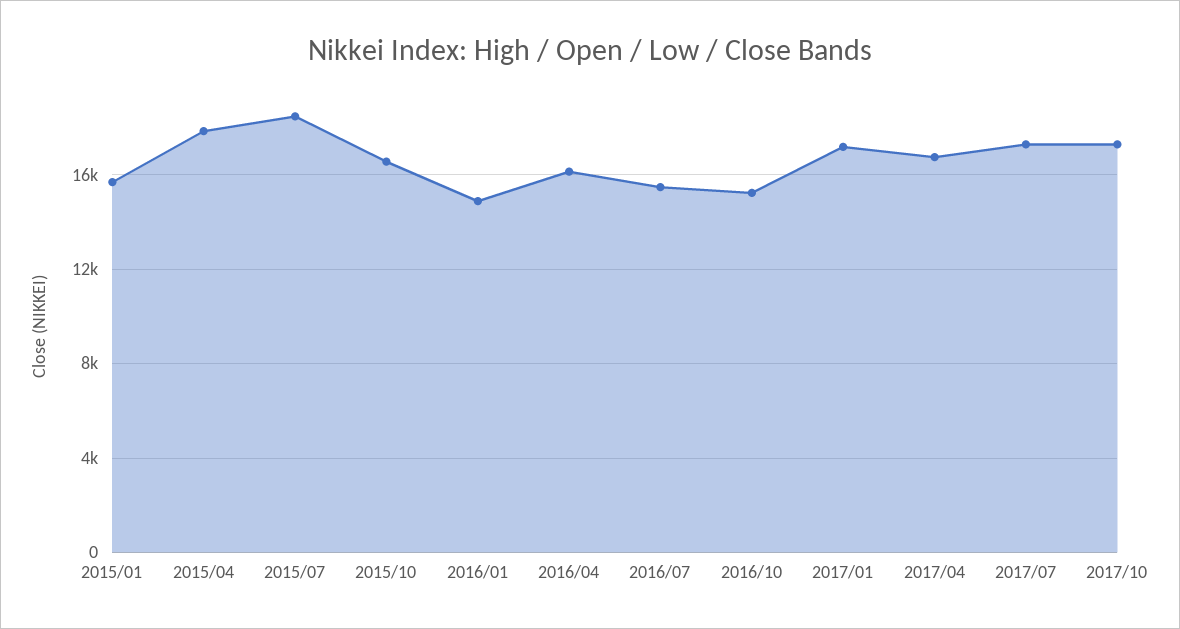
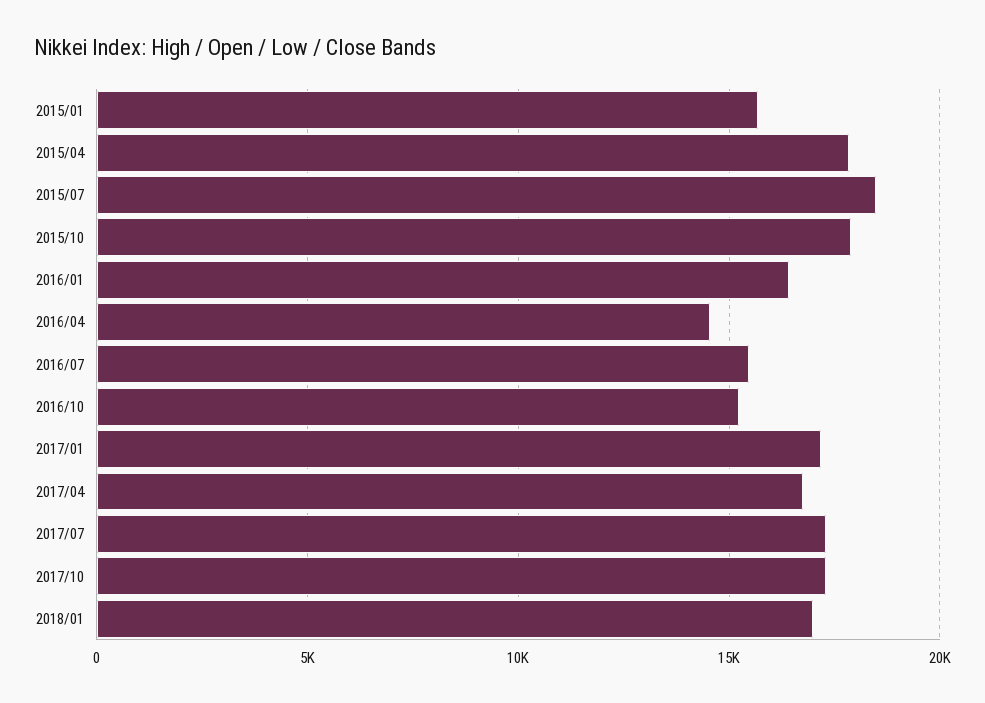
2015/10: 16500 -> 18000
2016/01: 15000 -> 16500
2016/04: 16000 -> 14500
2018/01: none -> 17000

